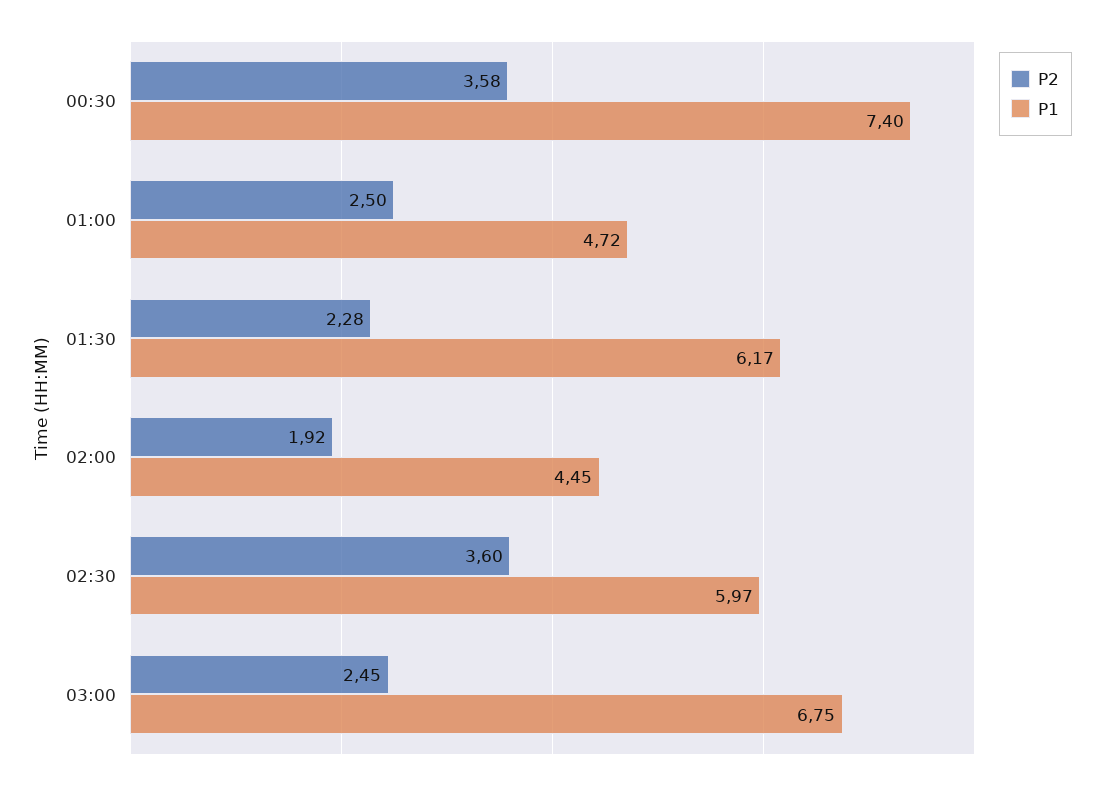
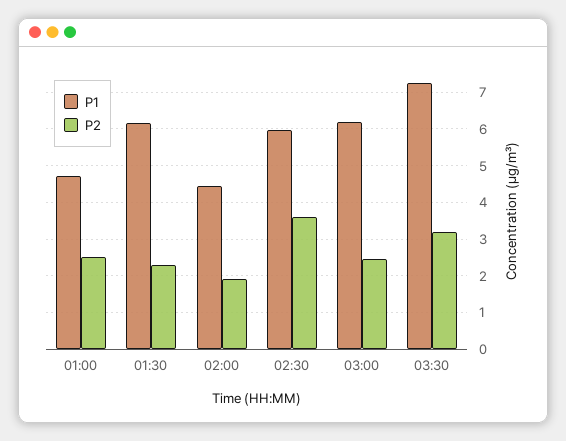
P2, 00:30: 3.58 -> none
P1, 00:30: 7.4 -> none
P1, 03:00: 6.75 -> 6.2
P1, 03:30: none -> 7.2
P2, 03:30: none -> 3.2

